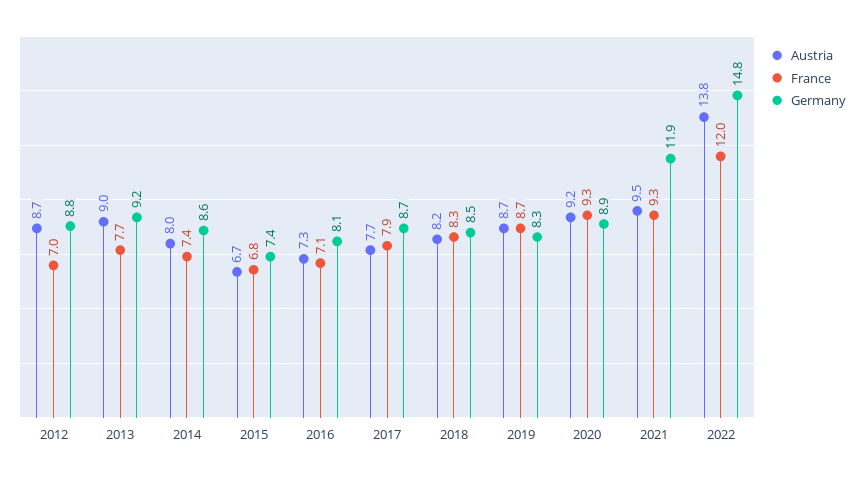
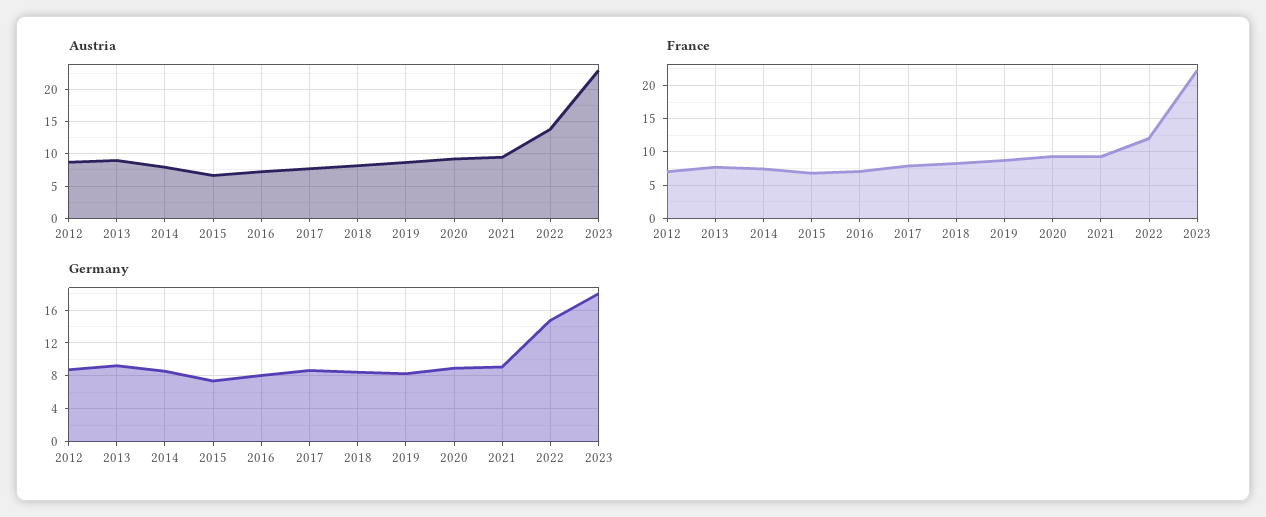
Germany, 2021: 11.9 -> 9
Austria, 2023: none -> 23
France, 2023: none -> 22
Germany, 2023: none -> 18

